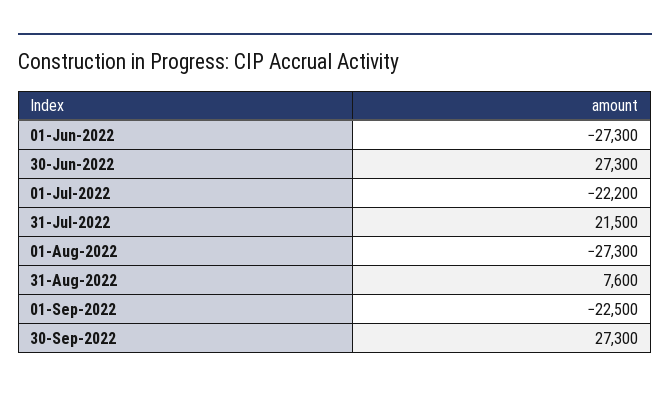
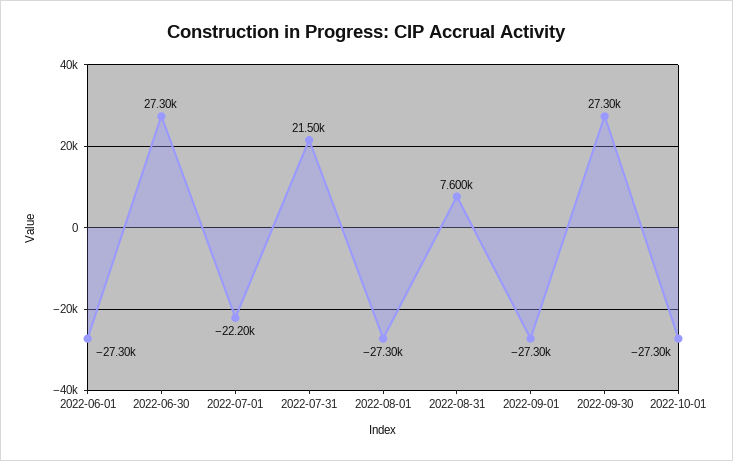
01-Sep-2022: -22500 -> -27300
2022-10-01: none -> -27300

